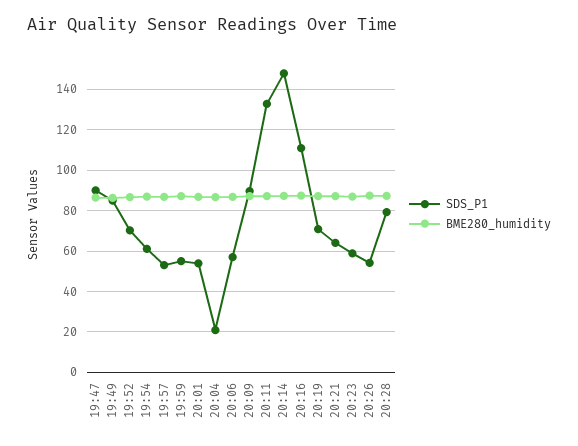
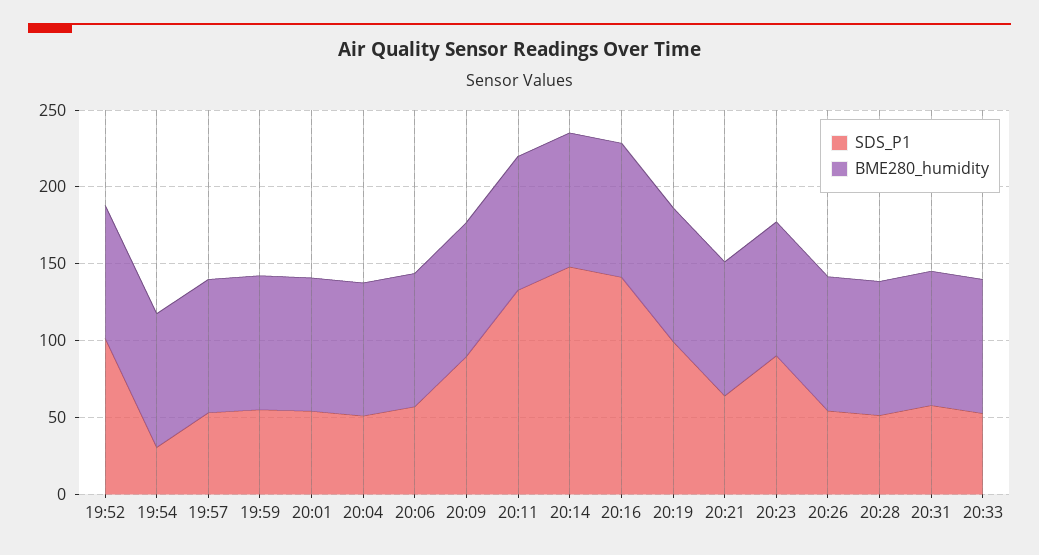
SDS_P1, 19:47: 90 -> none
BME280_humidity, 19:47: 85 -> none
SDS_P1, 19:49: 85 -> none
BME280_humidity, 19:49: 85 -> none
SDS_P1, 19:52: 70 -> 100
SDS_P1, 19:54: 60 -> 30
SDS_P1, 20:04: 20 -> 50
SDS_P1, 20:16: 110 -> 140
SDS_P1, 20:19: 70 -> 100
SDS_P1, 20:23: 60 -> 90
SDS_P1, 20:28: 80 -> 50
SDS_P1, 20:31: none -> 60
BME280_humidity, 20:31: none -> 90
SDS_P1, 20:33: none -> 50
BME280_humidity, 20:33: none -> 90

